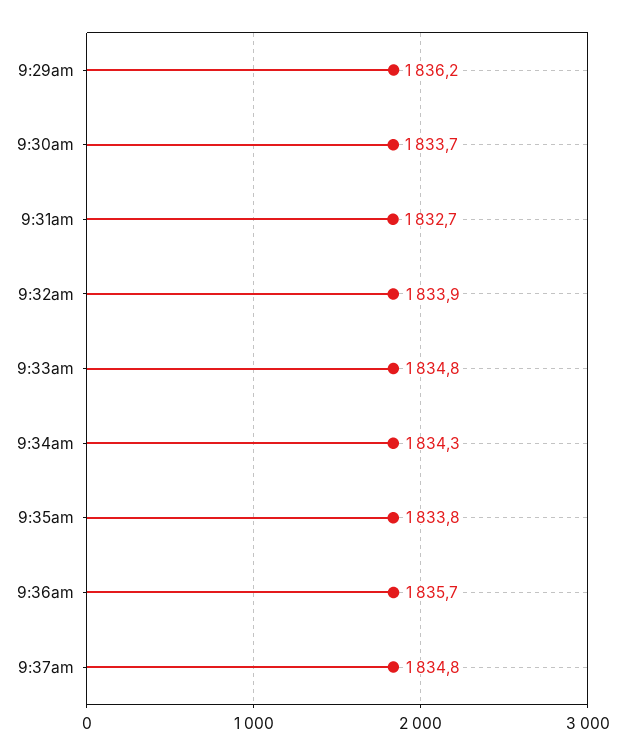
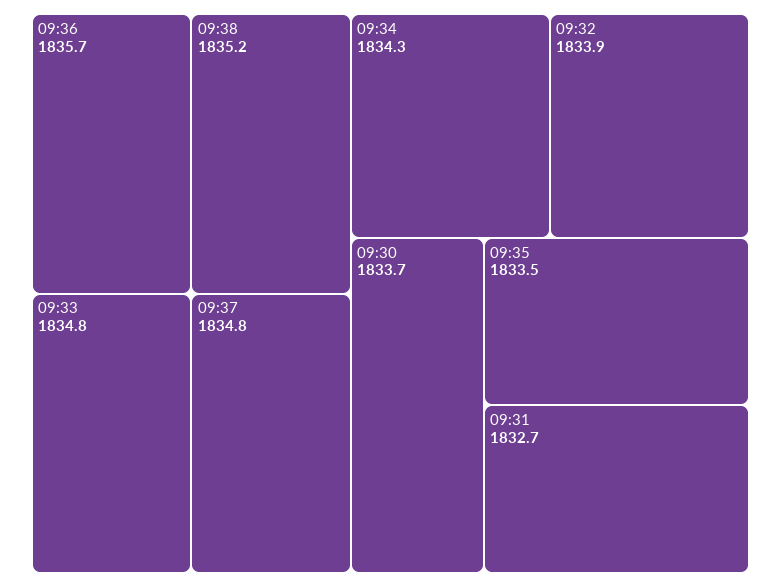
9:29am: 1836.2 -> none
9:35am: 1833.8 -> 1833.5
09:38: none -> 1835.2

